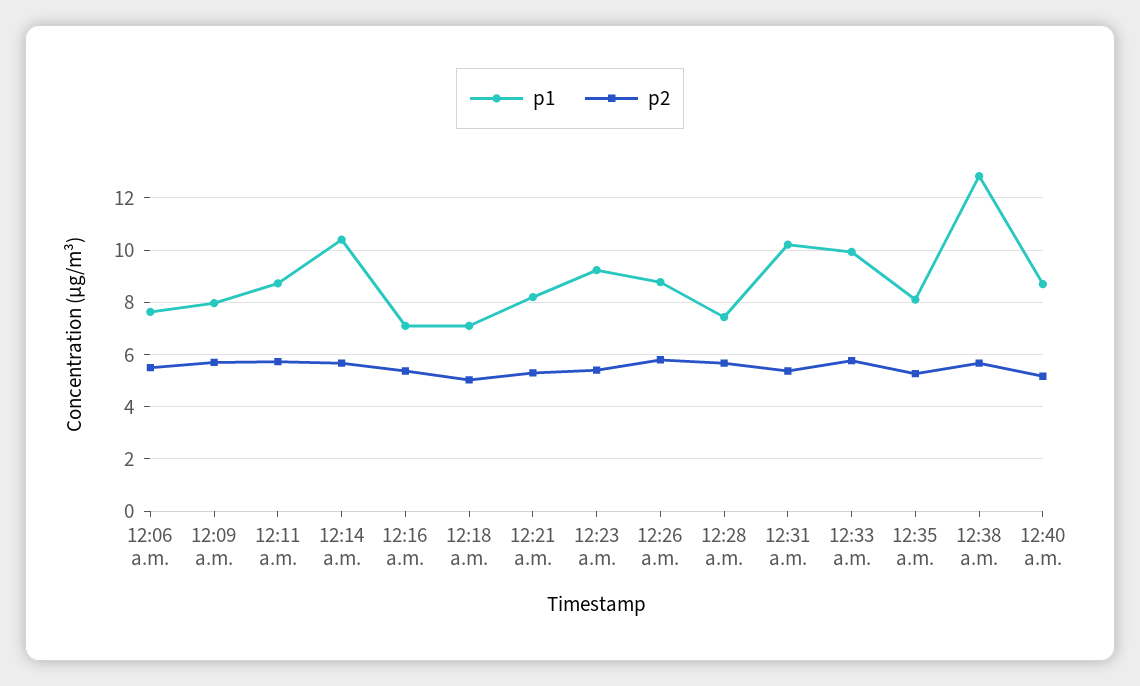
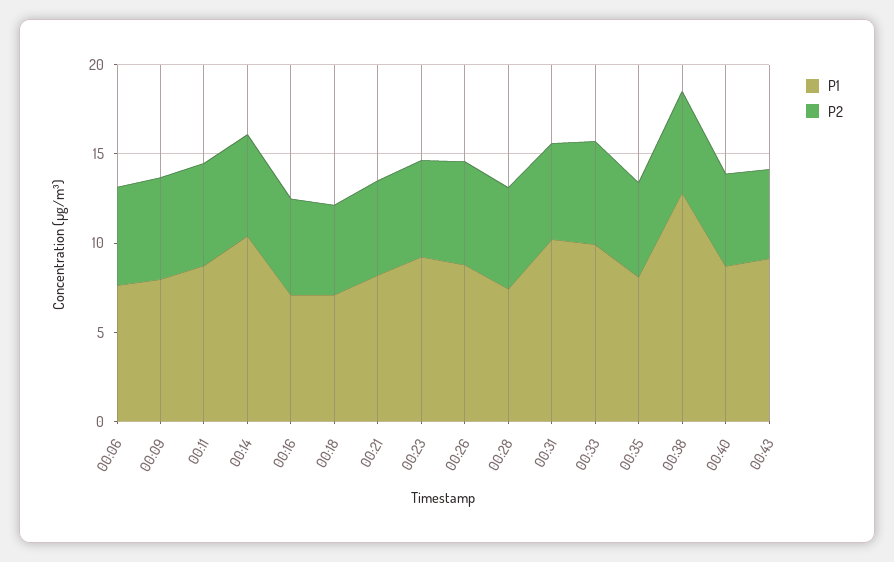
p1, 00:43: none -> 9
p2, 00:43: none -> 5

